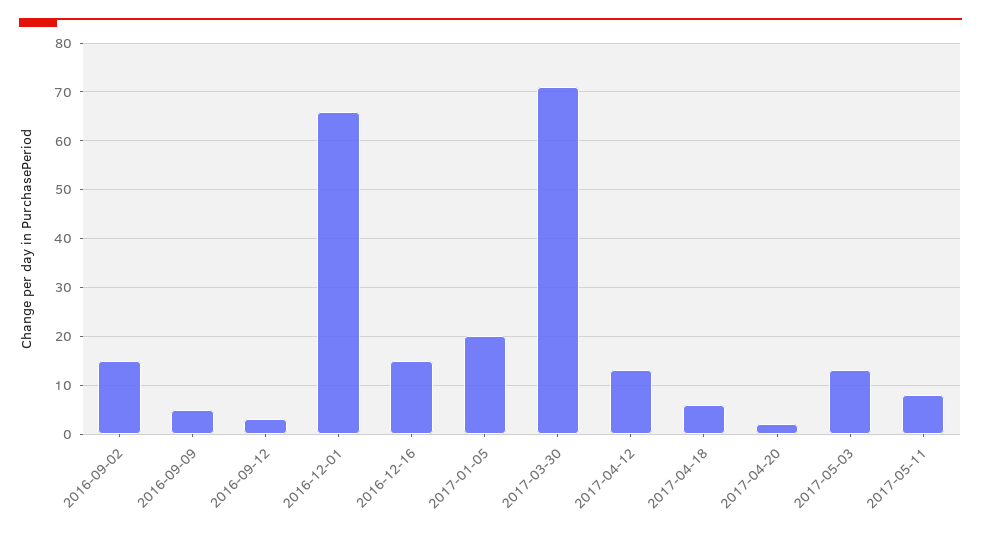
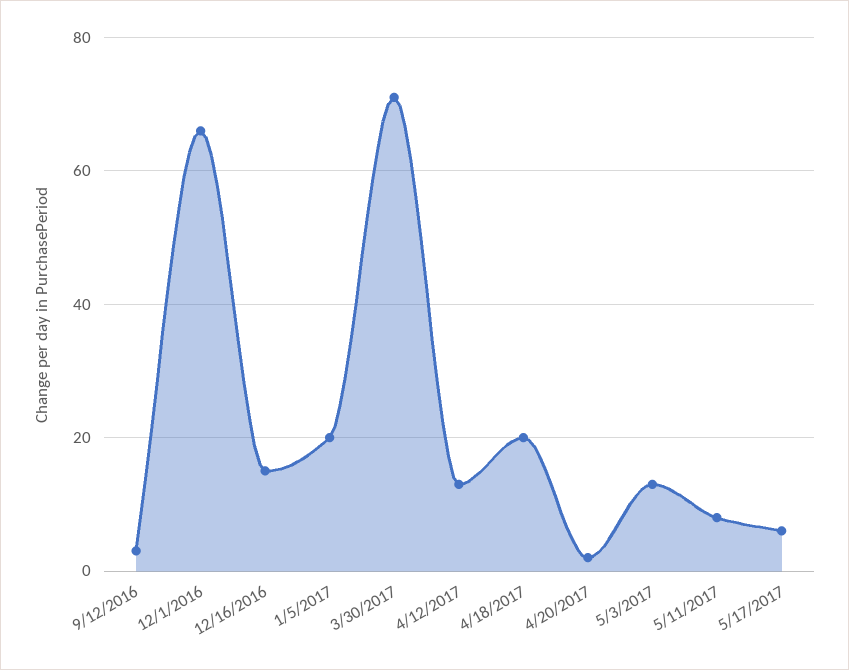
2016-09-02: 15 -> none
2016-09-09: 5 -> none
2017-04-18: 5 -> 20
5/17/2017: none -> 5

